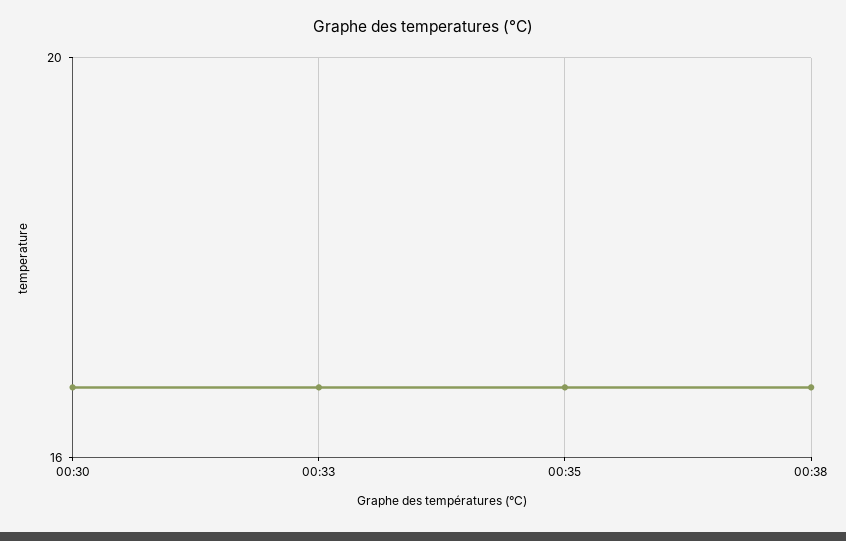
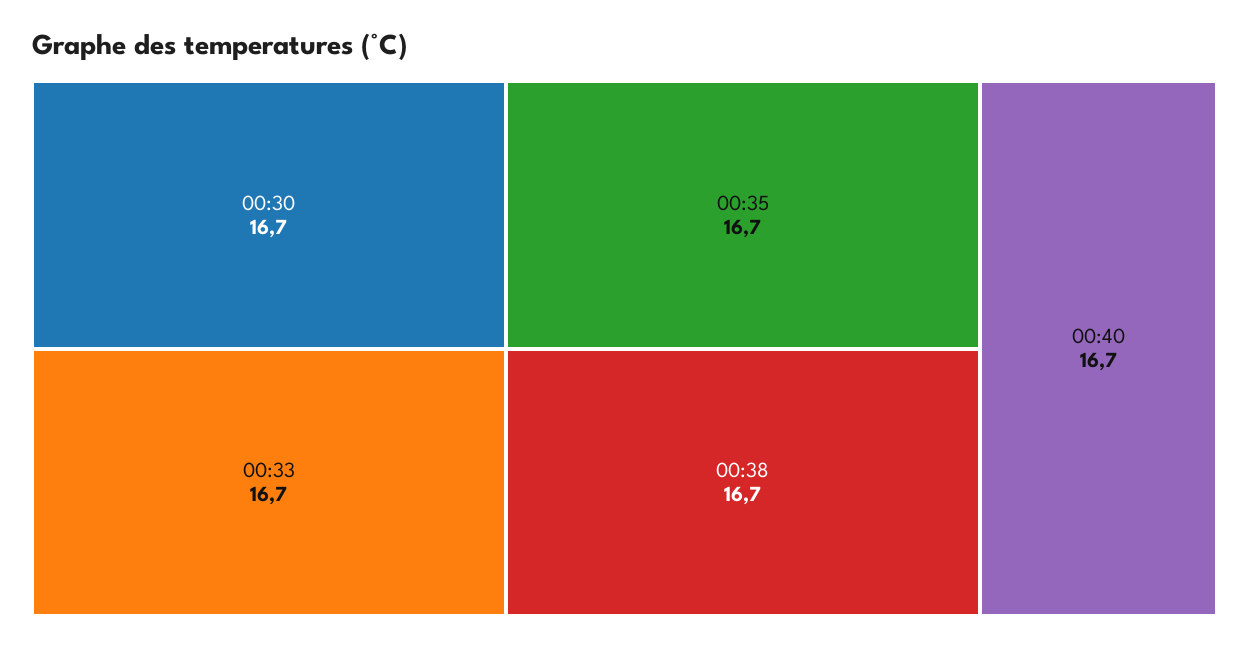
00:40: none -> 16.7

